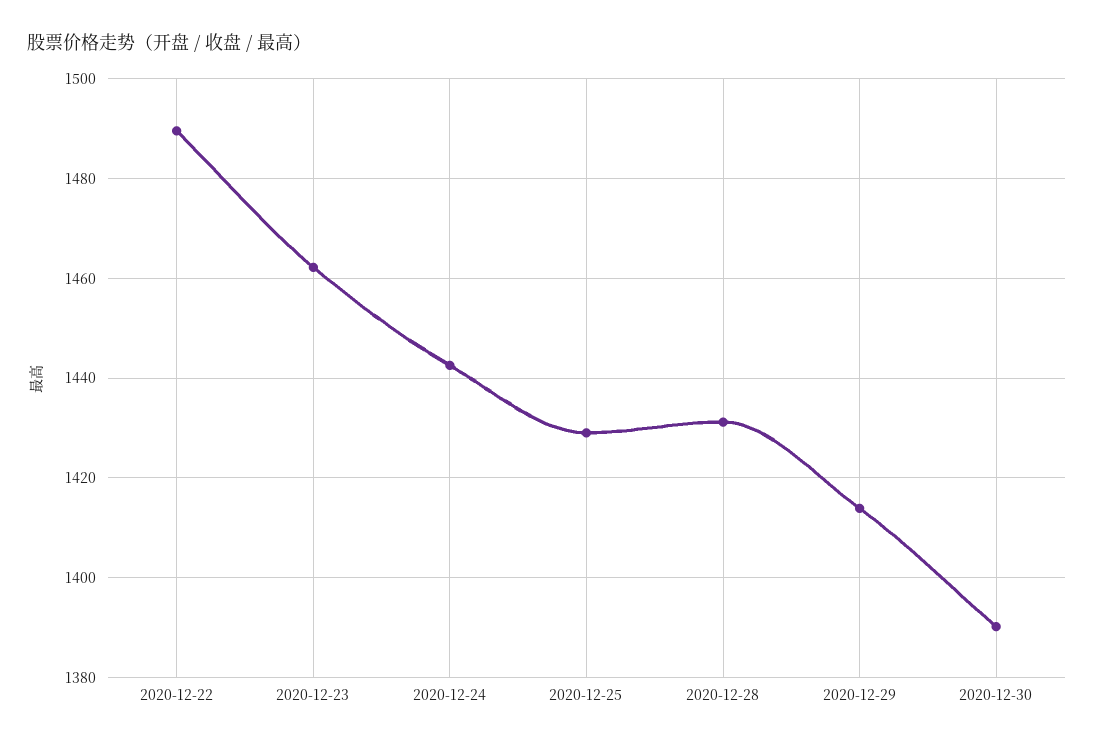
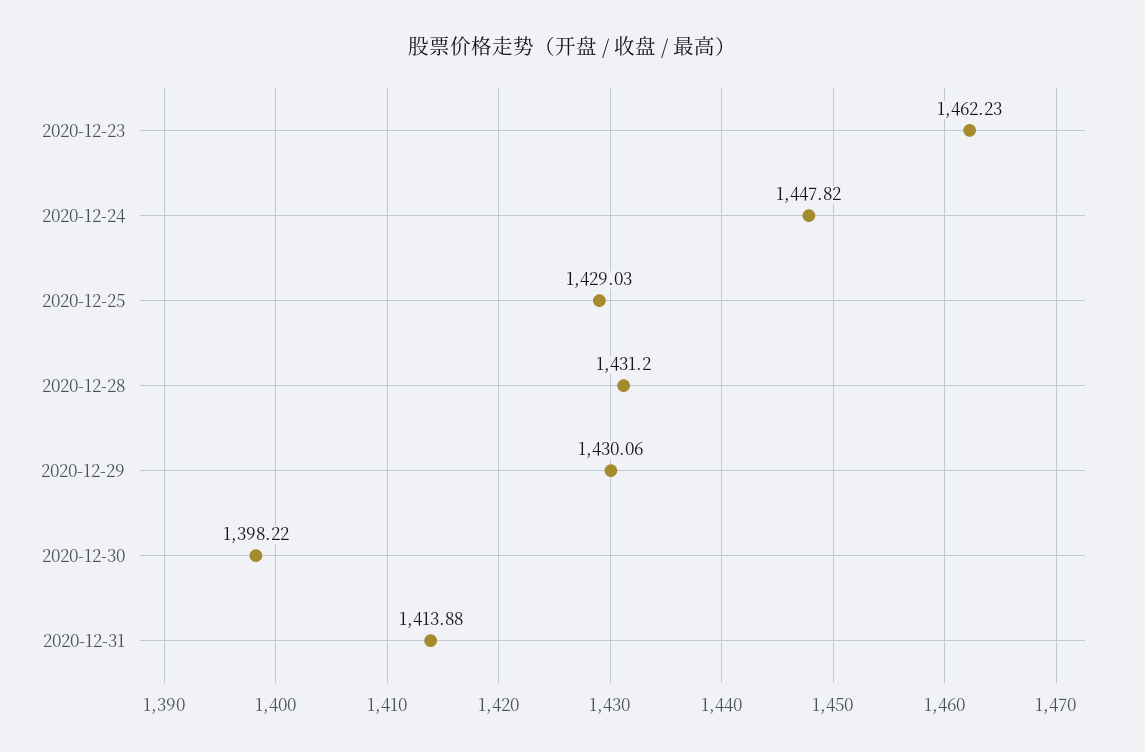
2020-12-22: 1490 -> none
2020-12-24: 1442 -> 1447.82
2020-12-29: 1414 -> 1430.06
2020-12-30: 1390 -> 1398.22
2020-12-31: none -> 1413.88

